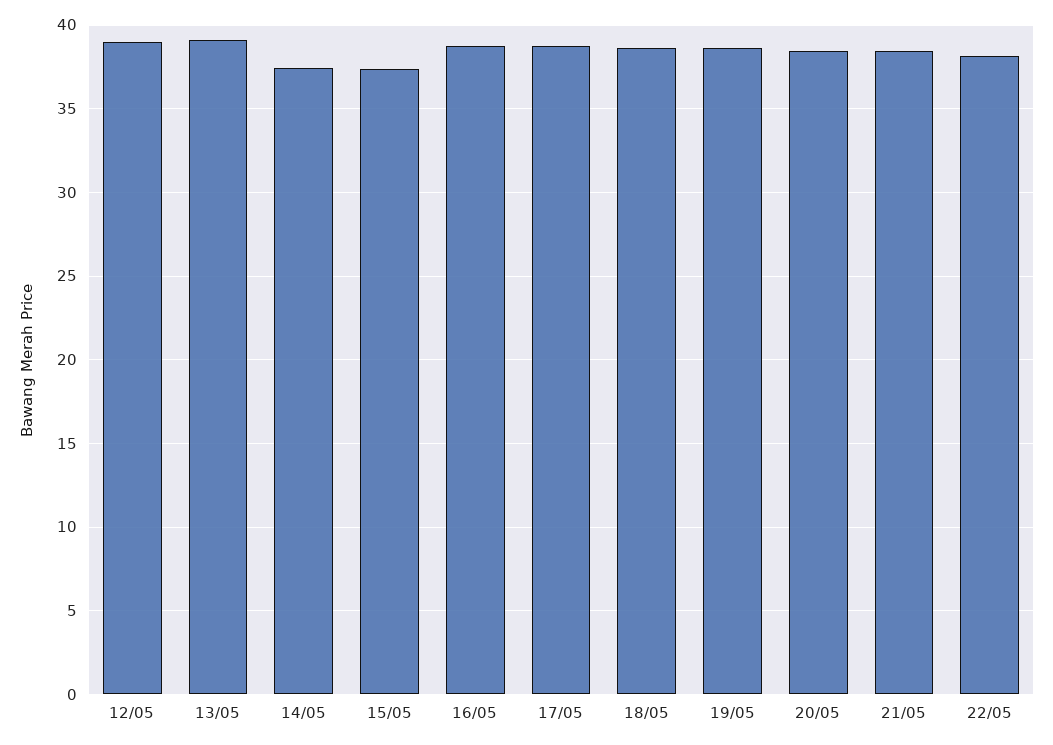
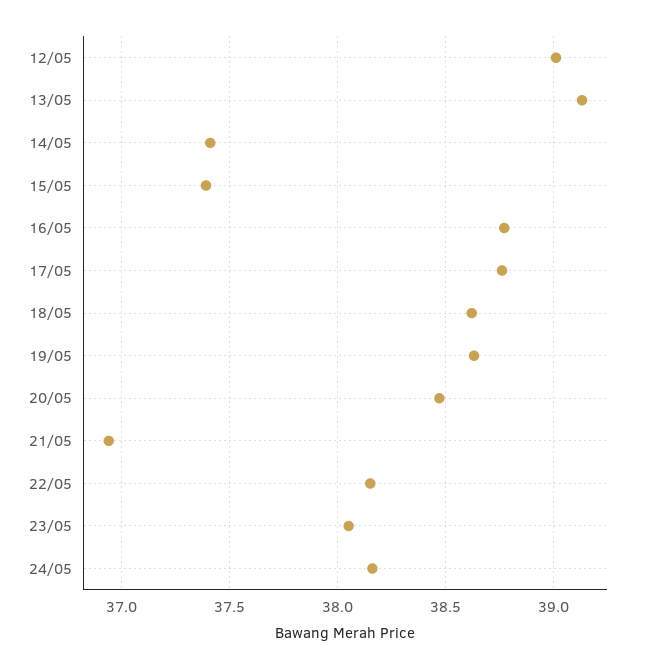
21/05: 38.5 -> 36.95
23/05: none -> 38.05
24/05: none -> 38.15

